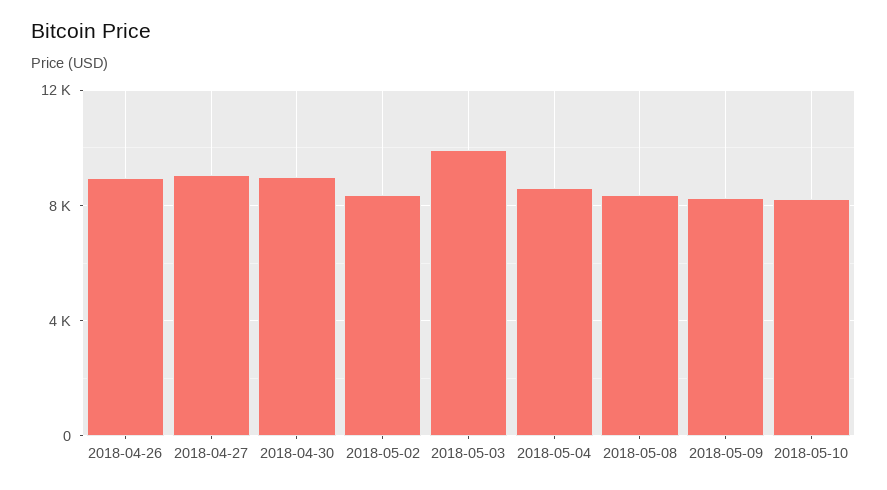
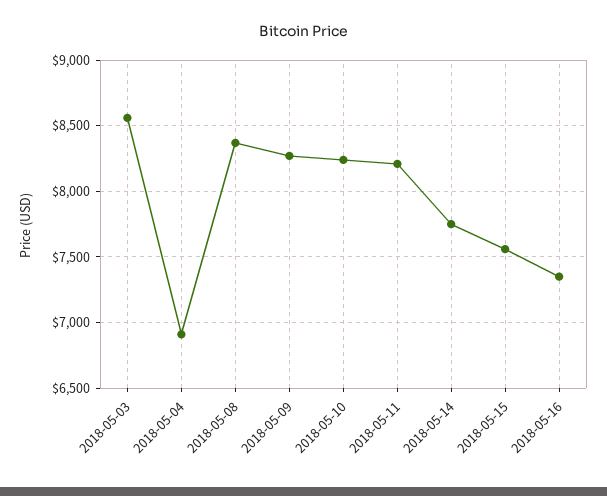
2018-04-26: 9000 -> none
2018-04-27: 9000 -> none
2018-04-30: 9000 -> none
2018-05-02: 8500 -> none
2018-05-03: 10000 -> 8550
2018-05-04: 8500 -> 6900
2018-05-11: none -> 8200
2018-05-14: none -> 7750
2018-05-15: none -> 7550
2018-05-16: none -> 7350

